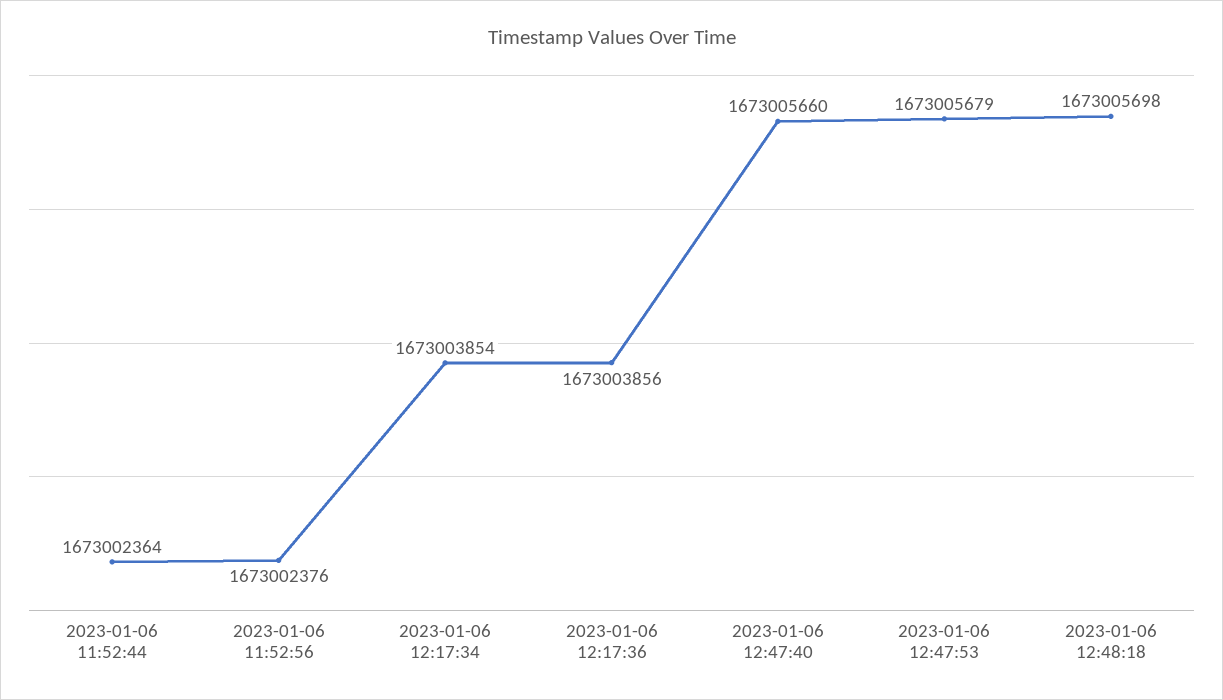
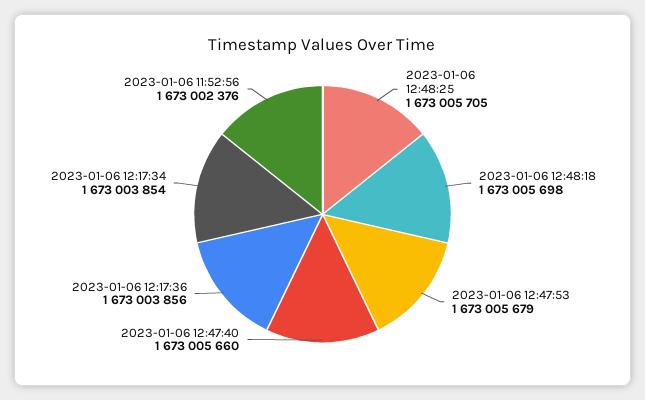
2023-01-06 11:52:44: 1673002364 -> none
2023-01-06 12:48:25: none -> 1673005705

